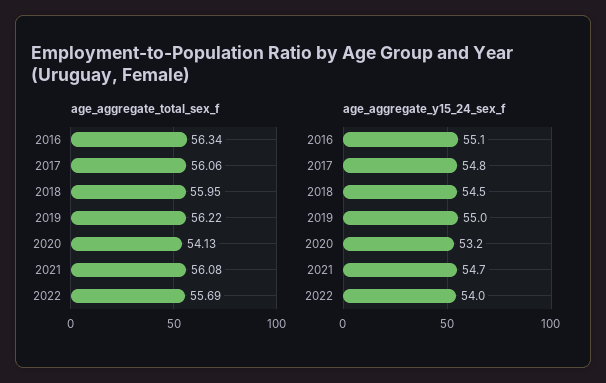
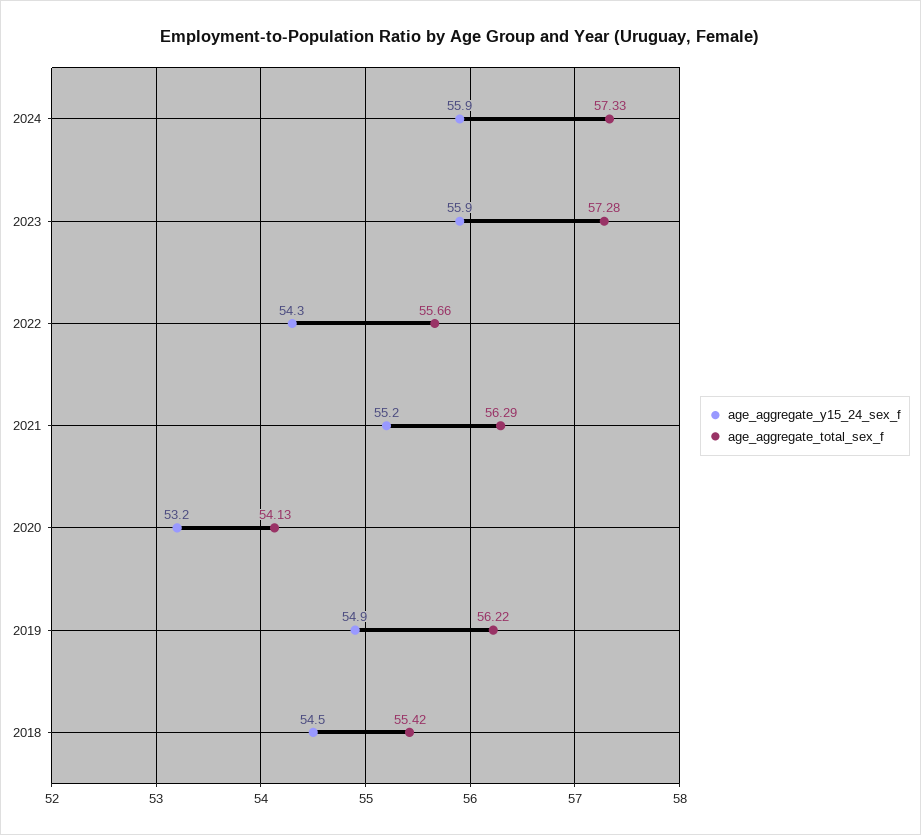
age_aggregate_total_sex_f, 2016: 56.34 -> none
age_aggregate_total_sex_f, 2017: 56.06 -> none
age_aggregate_total_sex_f, 2018: 55.95 -> 55.42
age_aggregate_total_sex_f, 2021: 56.08 -> 56.29
age_aggregate_total_sex_f, 2022: 55.69 -> 55.66
age_aggregate_y15_24_sex_f, 2016: 55.1 -> none
age_aggregate_y15_24_sex_f, 2017: 54.8 -> none
age_aggregate_y15_24_sex_f, 2019: 55 -> 54.9
age_aggregate_y15_24_sex_f, 2021: 54.7 -> 55.2
age_aggregate_y15_24_sex_f, 2022: 54 -> 54.3
age_aggregate_y15_24_sex_f, 2024: none -> 55.9
age_aggregate_total_sex_f, 2024: none -> 57.33
age_aggregate_y15_24_sex_f, 2023: none -> 55.9
age_aggregate_total_sex_f, 2023: none -> 57.28

